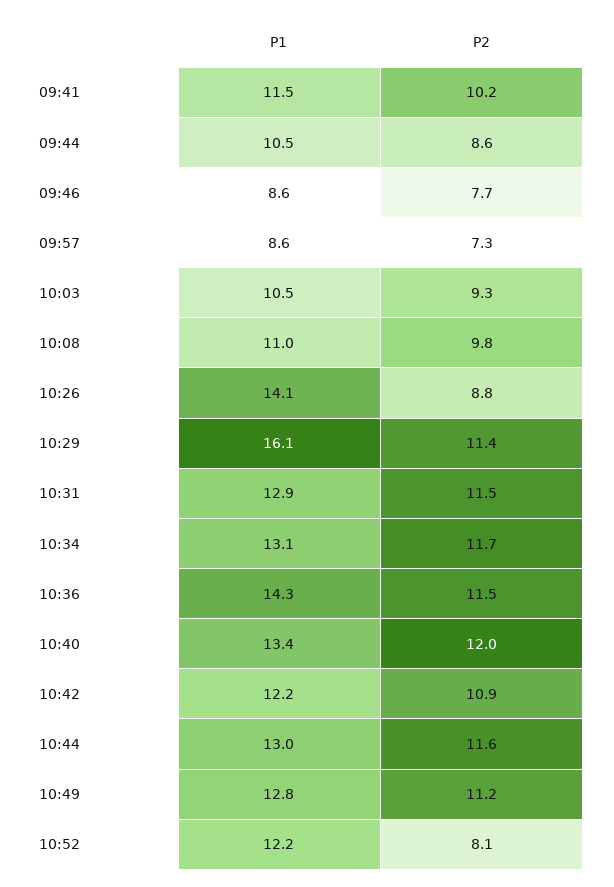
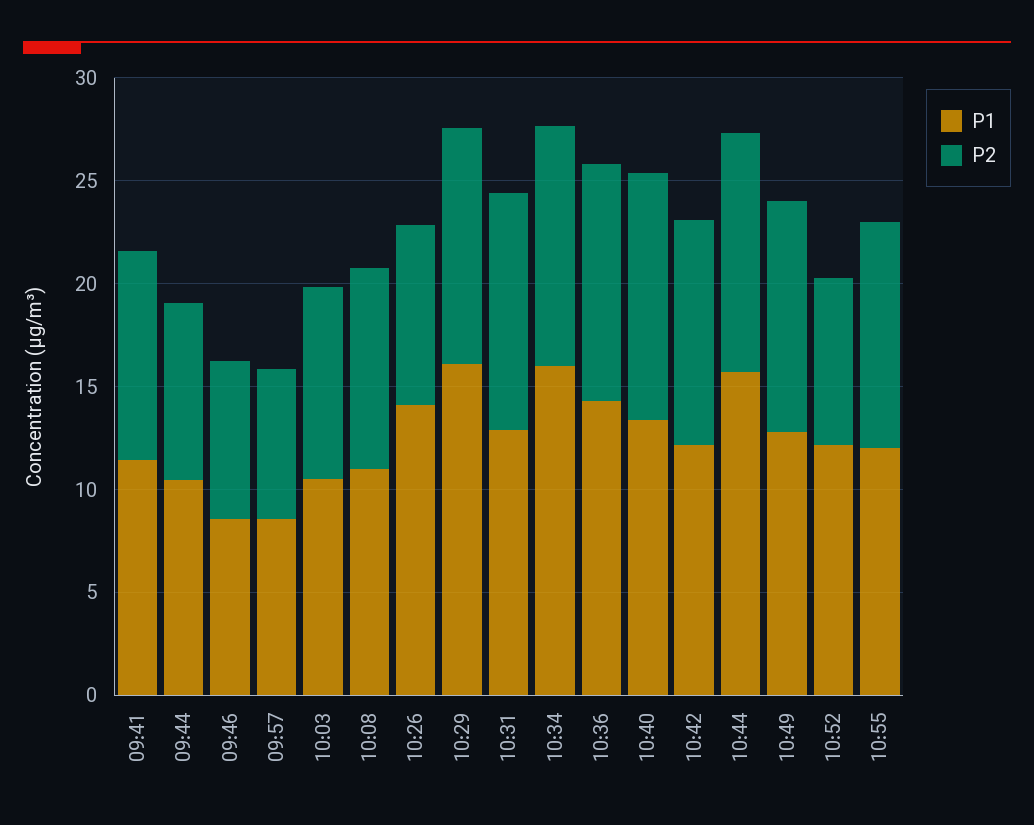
P1, 10:34: 13.1 -> 16
P1, 10:44: 13 -> 16
P1, 10:55: none -> 12
P2, 10:55: none -> 11

